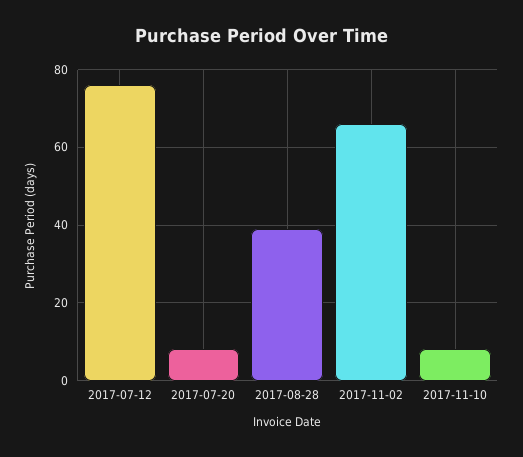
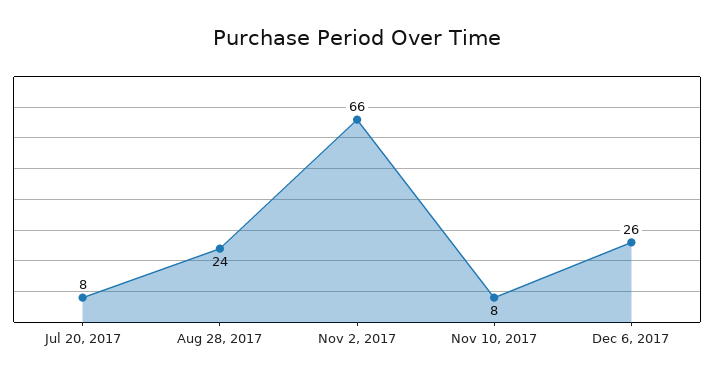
2017-07-12: 75 -> none
2017-08-28: 40 -> 24
Dec 6, 2017: none -> 26

